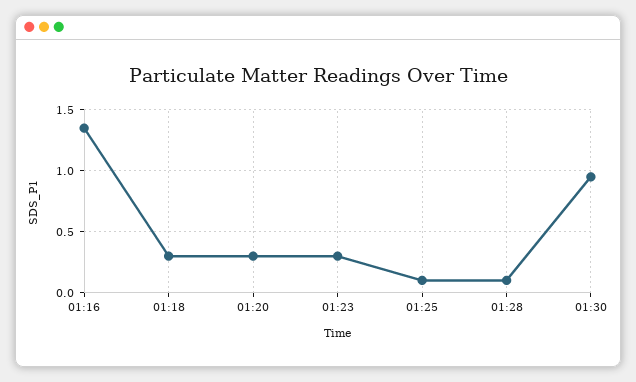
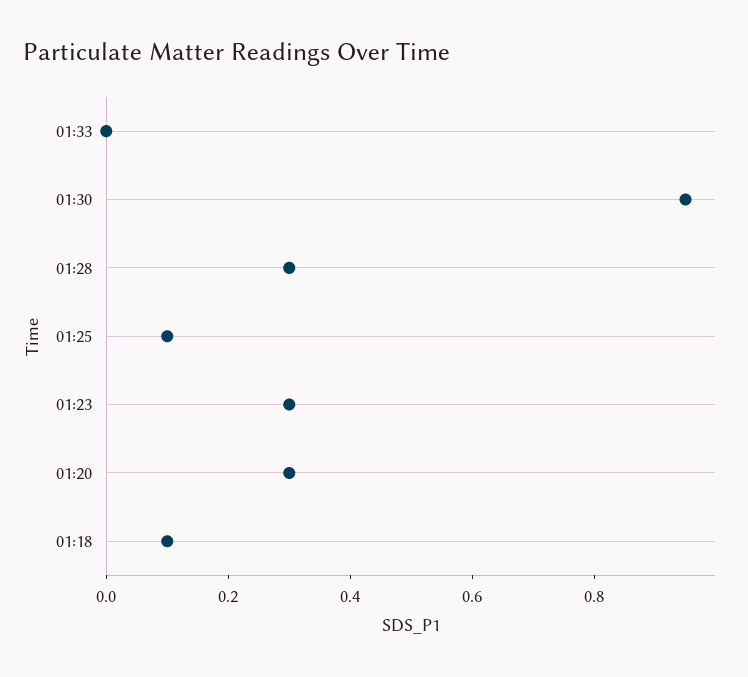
01:16: 1.35 -> none
01:18: 0.3 -> 0.1
01:28: 0.1 -> 0.3
01:33: none -> 0

